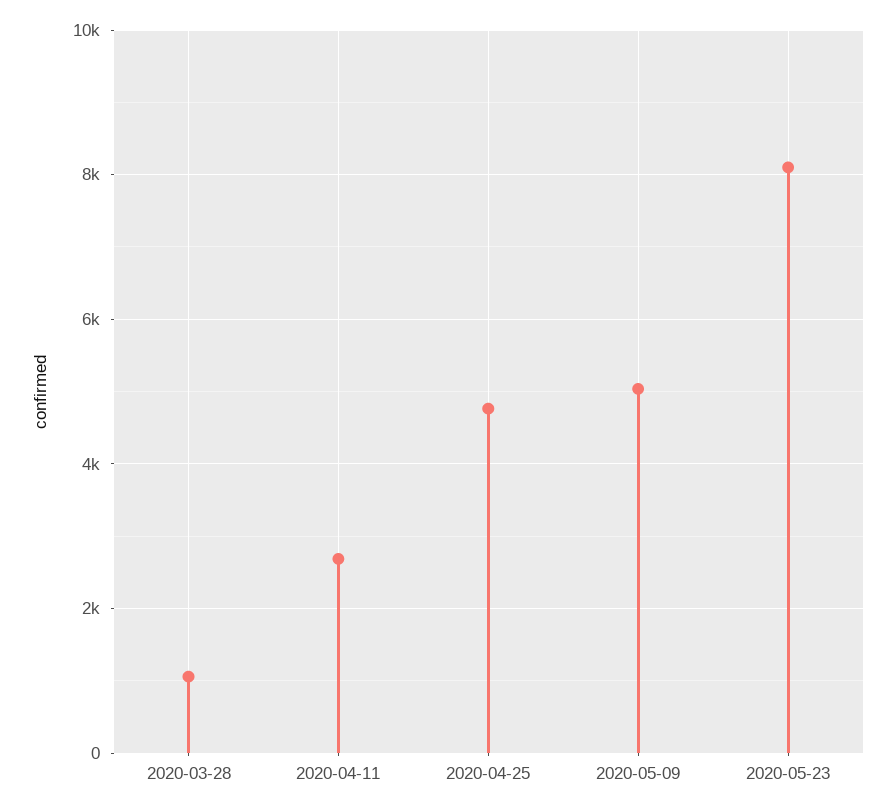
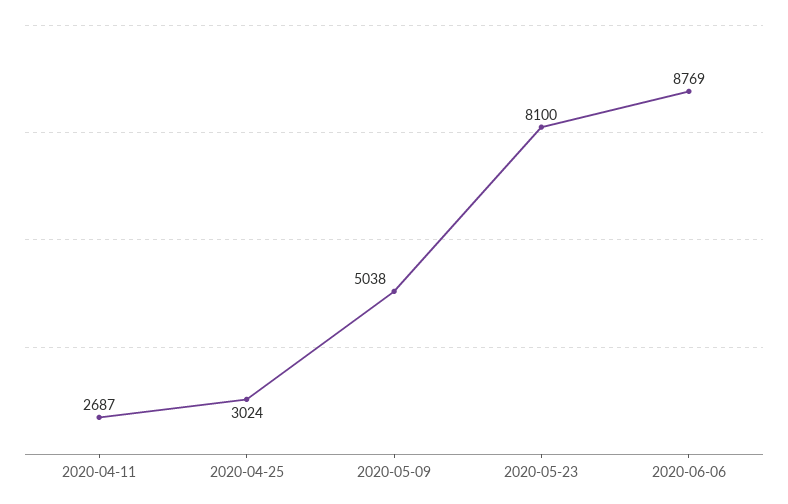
2020-03-28: 1000 -> none
2020-04-25: 4800 -> 3024
2020-06-06: none -> 8769

